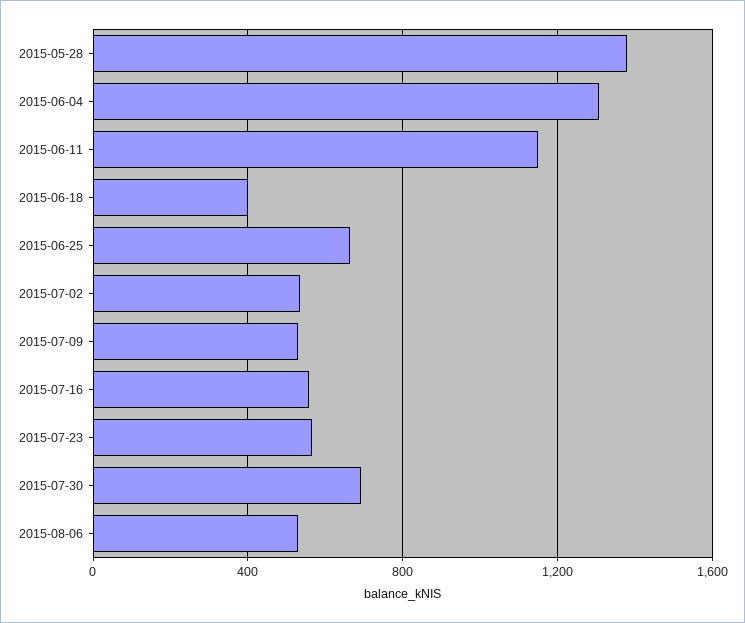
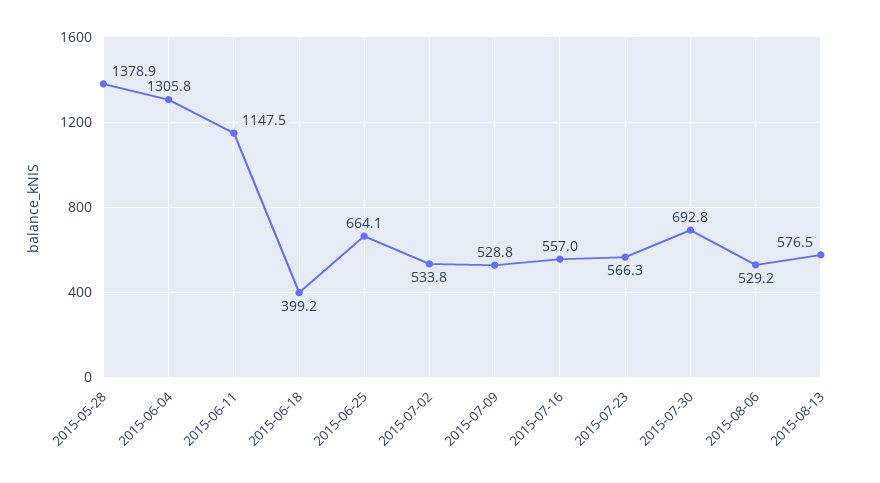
2015-08-13: none -> 576.5

